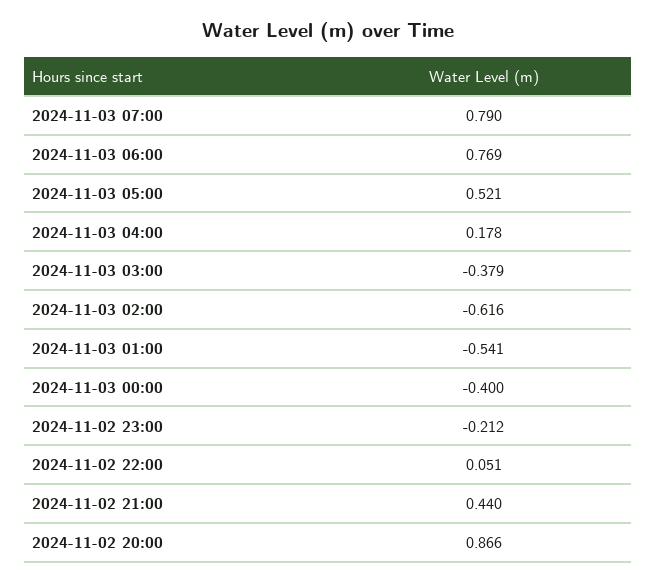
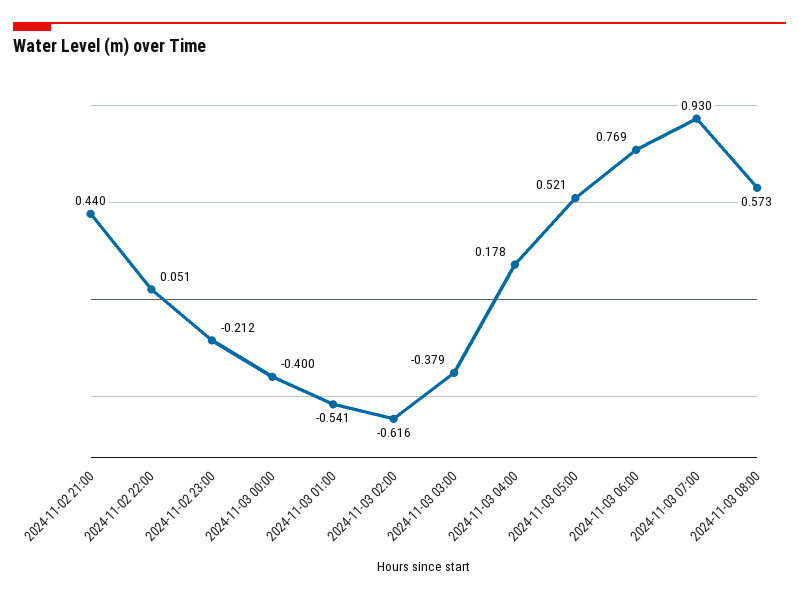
2024-11-03 07:00: 0.79 -> 0.93
2024-11-02 20:00: 0.866 -> none
2024-11-03 08:00: none -> 0.573

